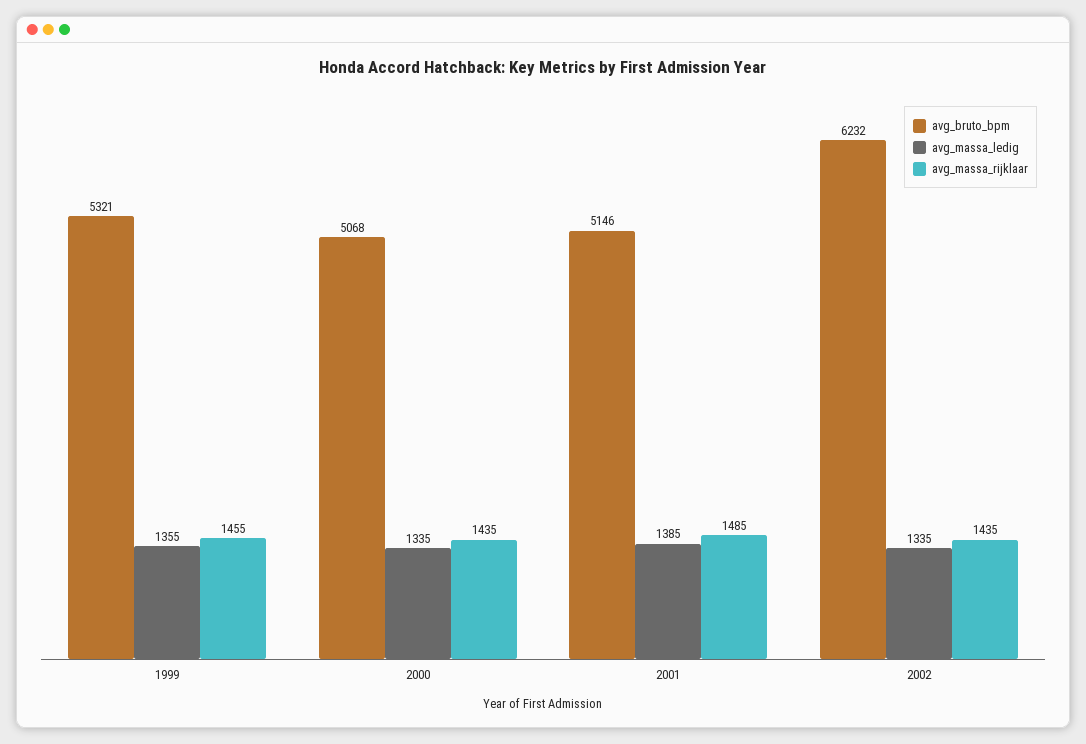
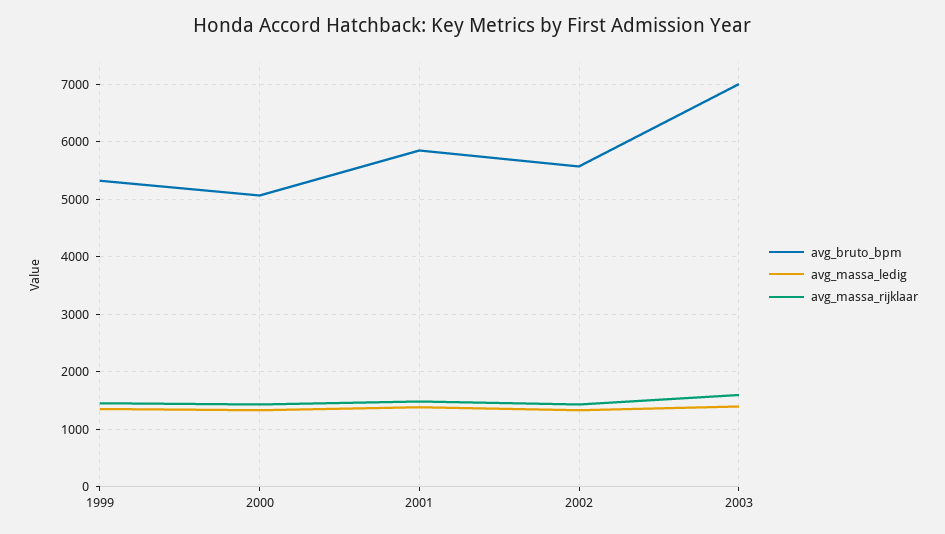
avg_bruto_bpm, 2001: 5146 -> 5800
avg_bruto_bpm, 2002: 6232 -> 5600
avg_bruto_bpm, 2003: none -> 7000
avg_massa_ledig, 2003: none -> 1400
avg_massa_rijklaar, 2003: none -> 1600

